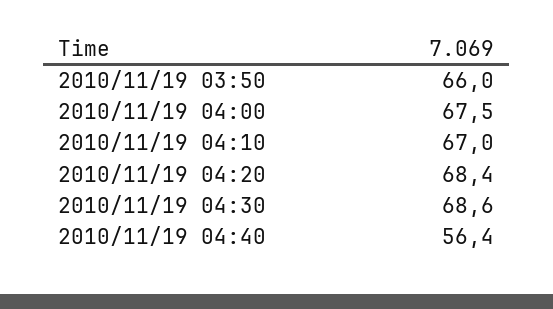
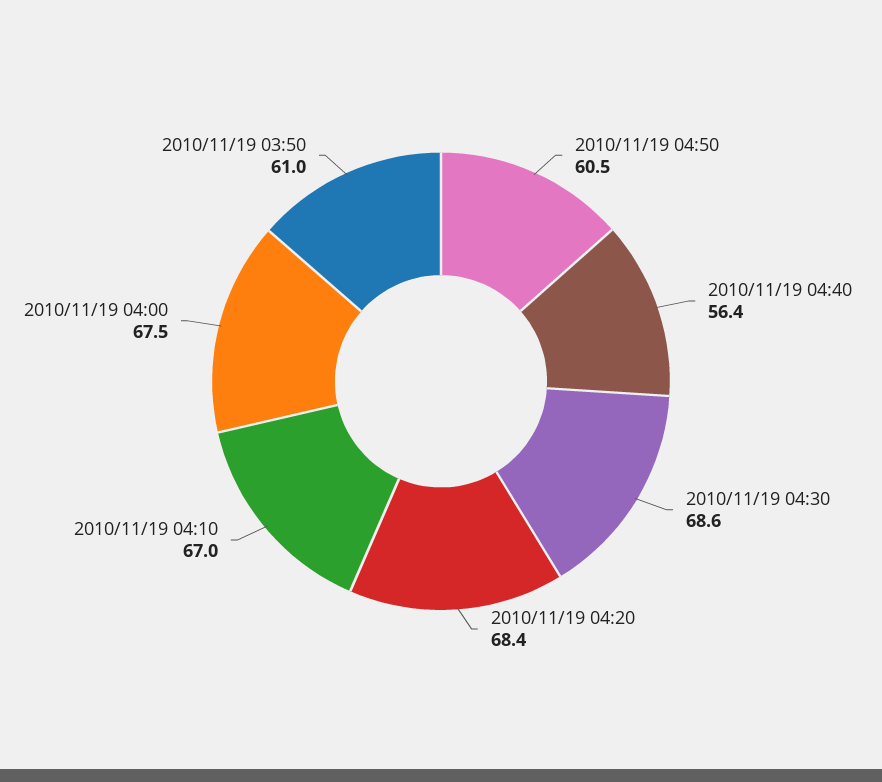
2010/11/19 03:50: 66 -> 61
2010/11/19 04:50: none -> 60.5

